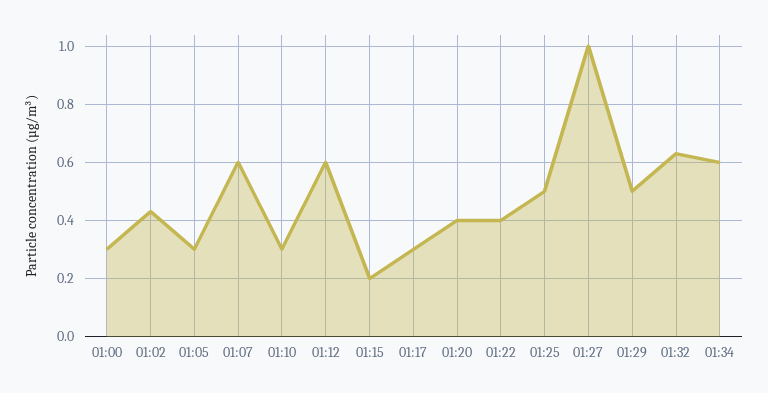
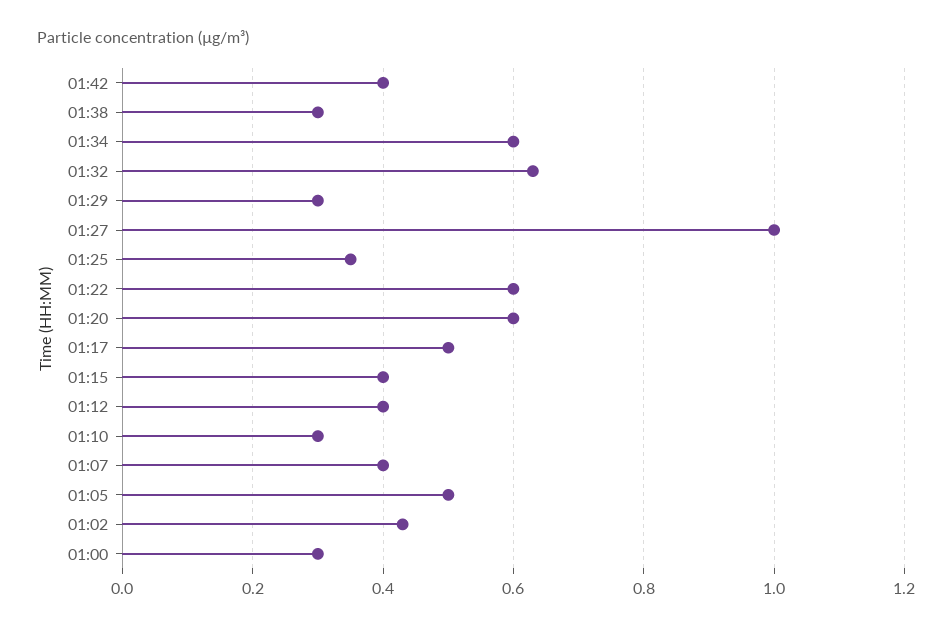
01:05: 0.3 -> 0.5
01:07: 0.6 -> 0.4
01:12: 0.6 -> 0.4
01:15: 0.2 -> 0.4
01:17: 0.3 -> 0.5
01:20: 0.4 -> 0.6
01:22: 0.4 -> 0.6
01:25: 0.5 -> 0.35
01:29: 0.5 -> 0.3
01:42: none -> 0.4
01:38: none -> 0.3

